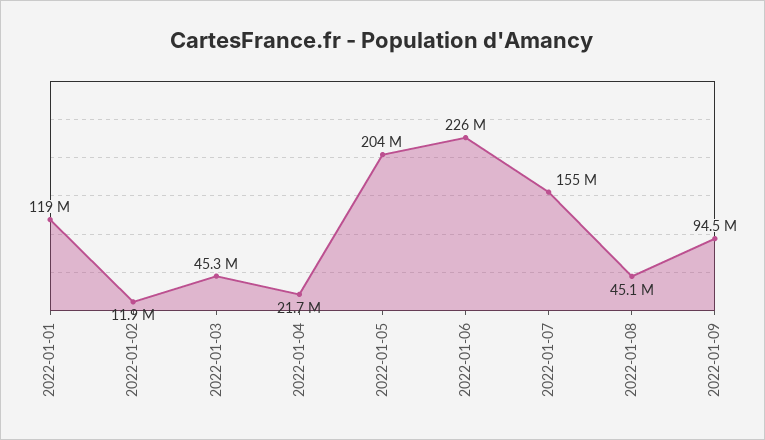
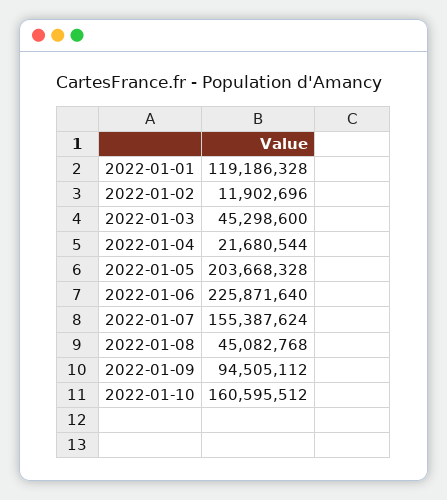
2022-01-10: none -> 160595512

